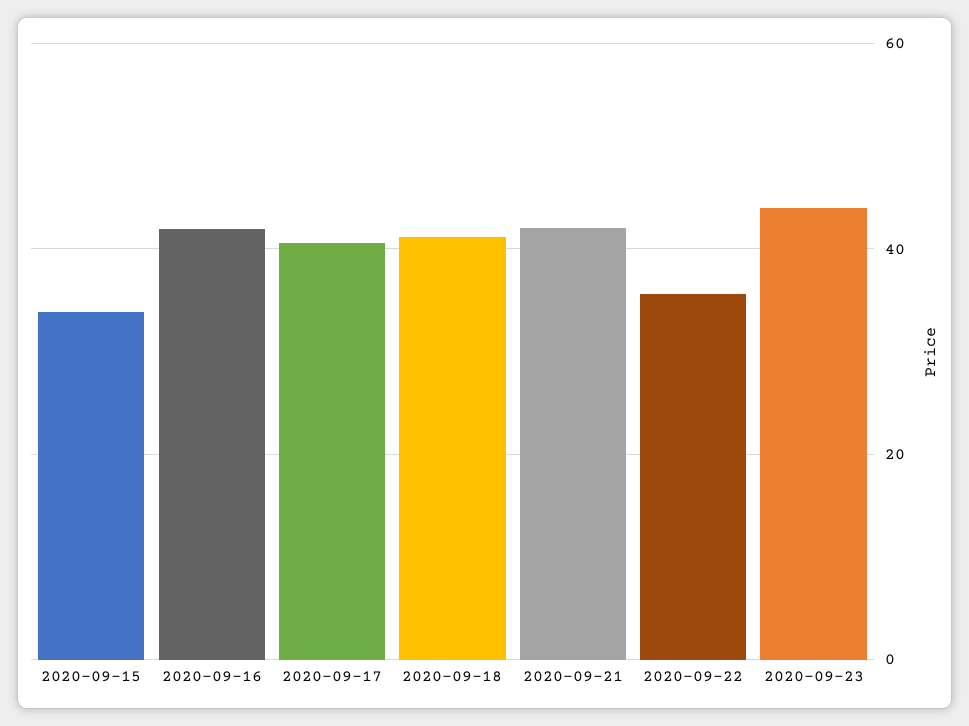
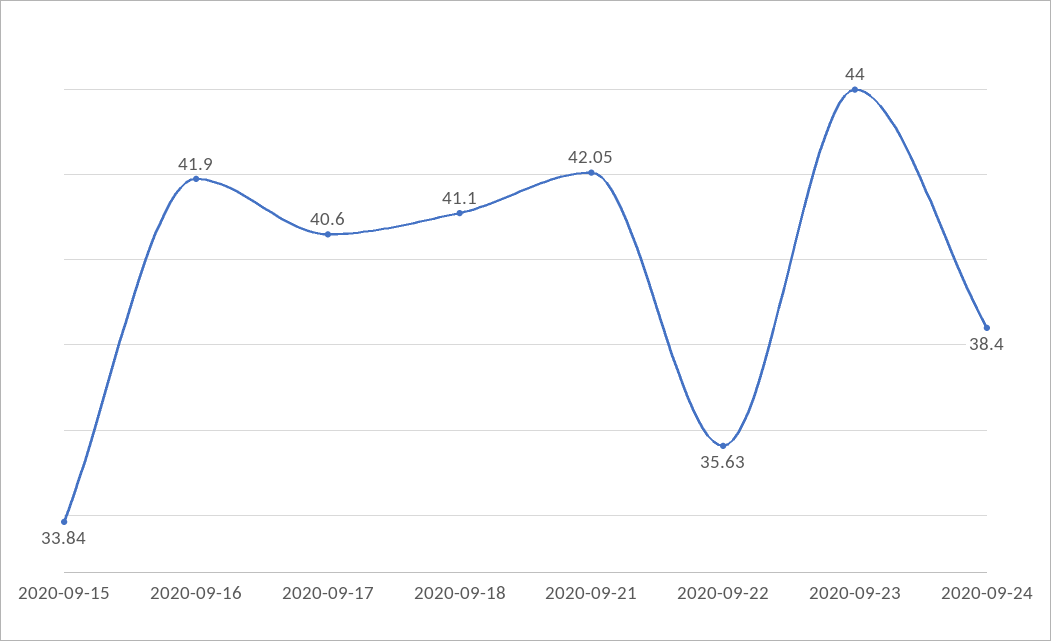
2020-09-24: none -> 38.4

